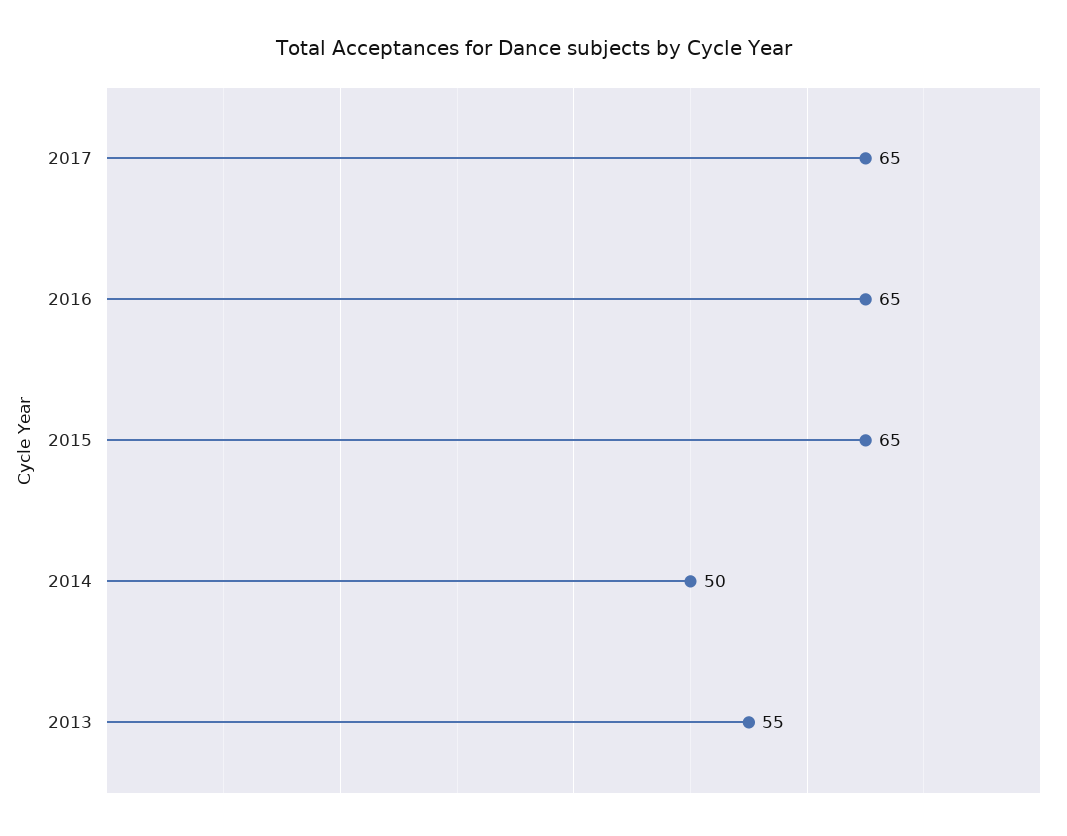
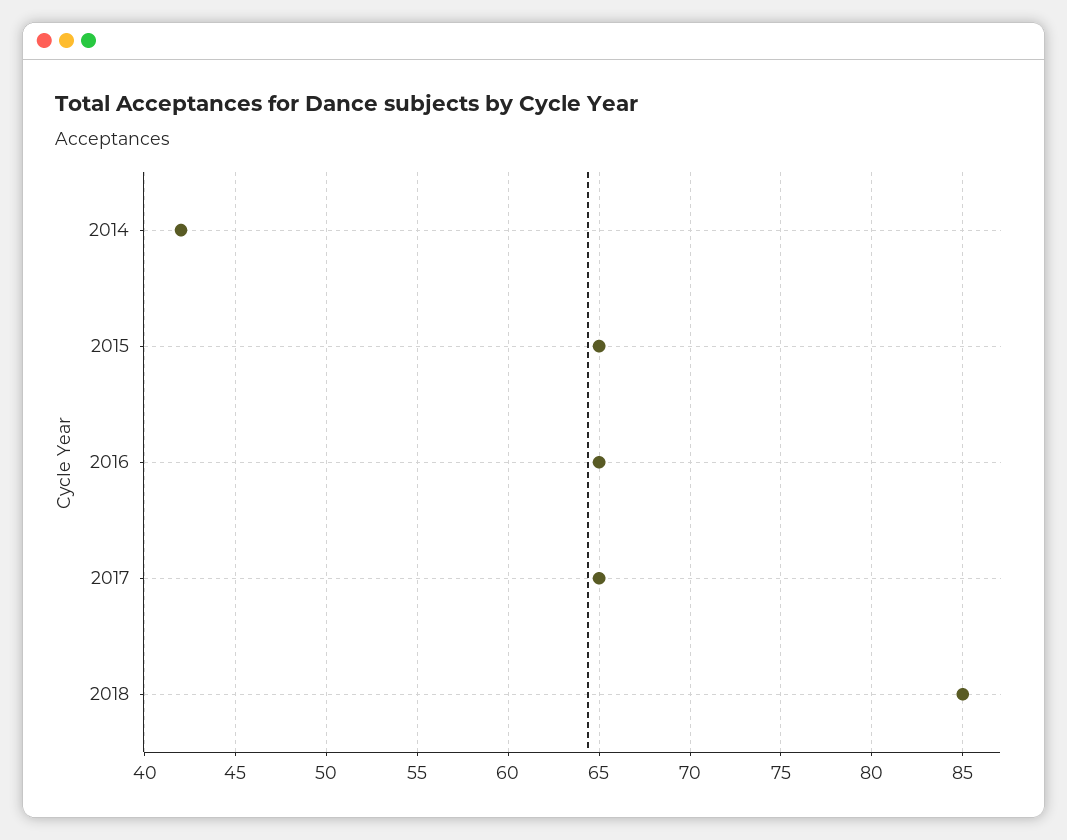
2014: 50 -> 42
2013: 55 -> none
2018: none -> 85

